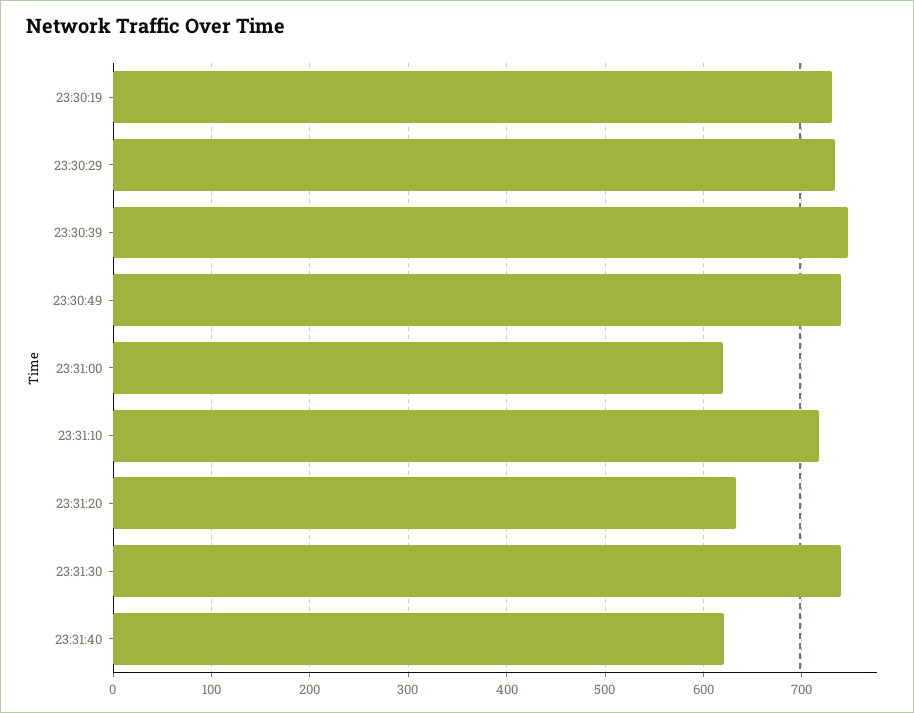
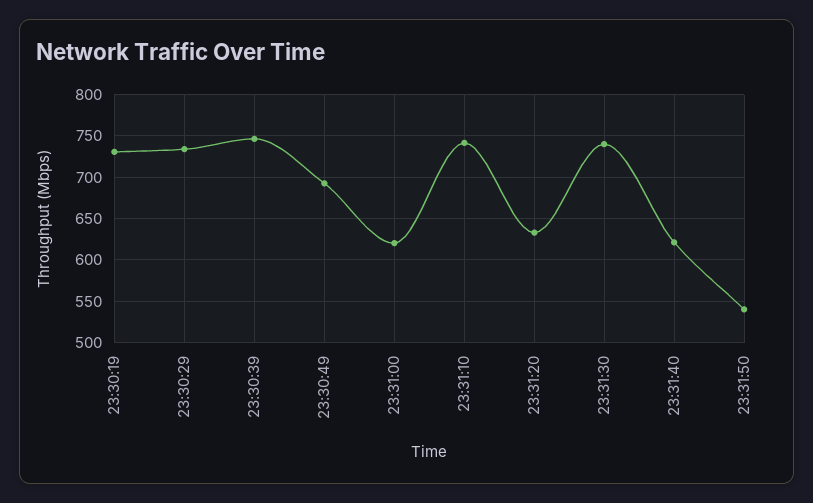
23:30:49: 740 -> 690
23:31:10: 720 -> 740
23:31:50: none -> 540

